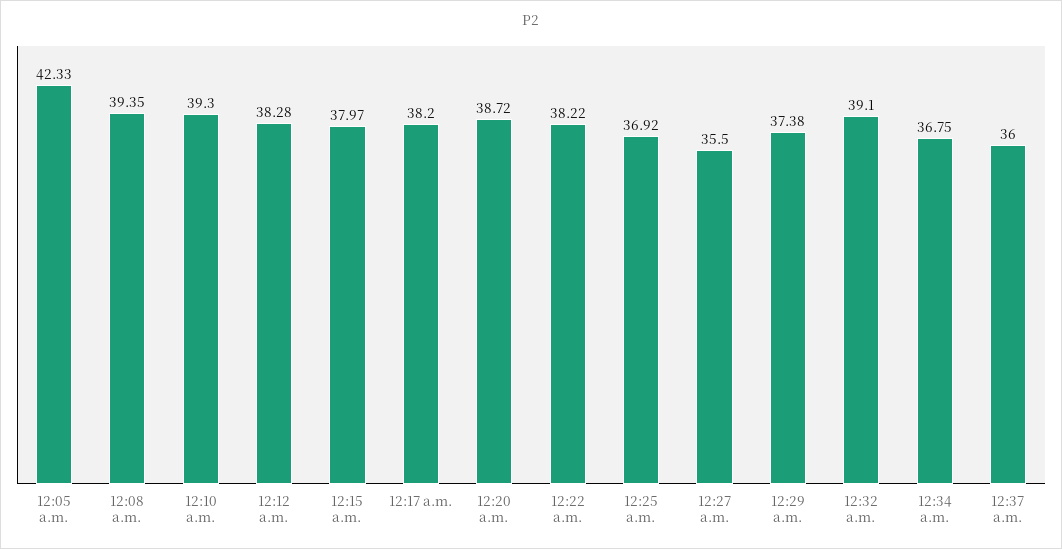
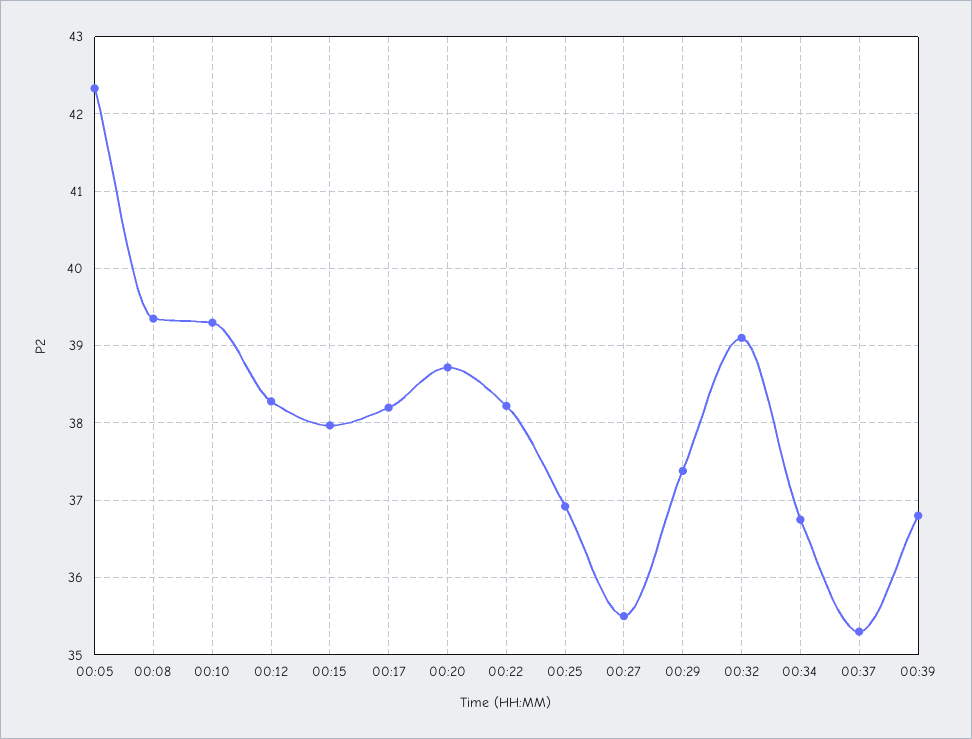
12:37 a.m.: 36 -> 35.3
00:39: none -> 36.8

